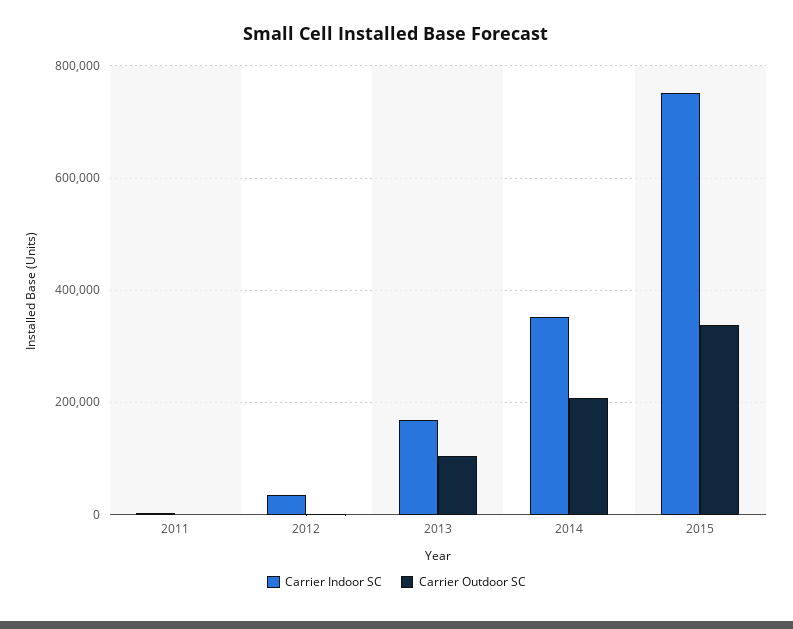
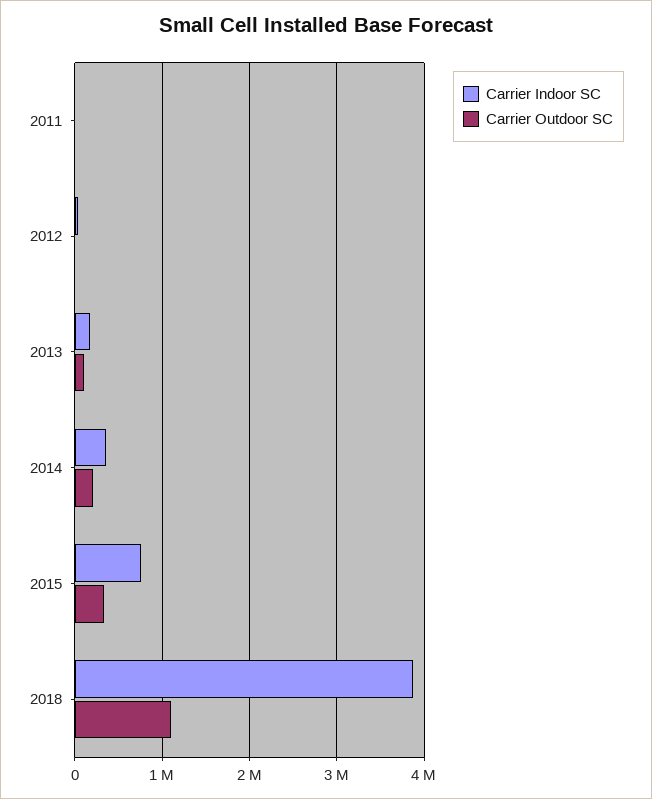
Carrier Indoor SC, 2018: none -> 3900000
Carrier Outdoor SC, 2018: none -> 1100000

